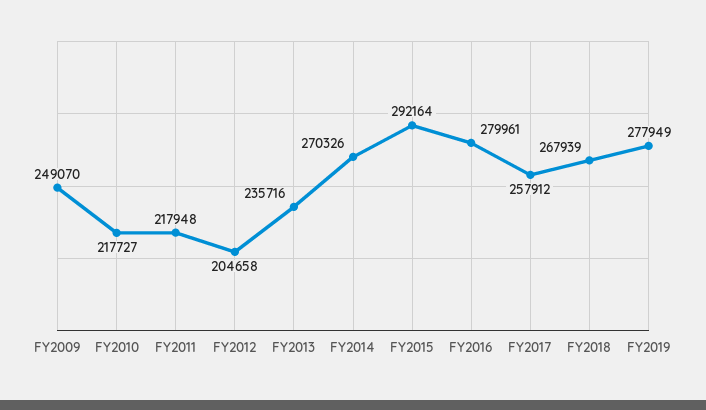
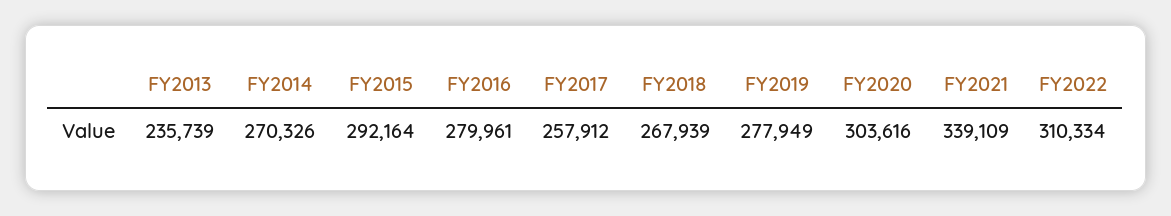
FY2009: 249070 -> none
FY2010: 217727 -> none
FY2011: 217948 -> none
FY2012: 204658 -> none
FY2013: 235716 -> 235739
FY2020: none -> 303616
FY2021: none -> 339109
FY2022: none -> 310334

